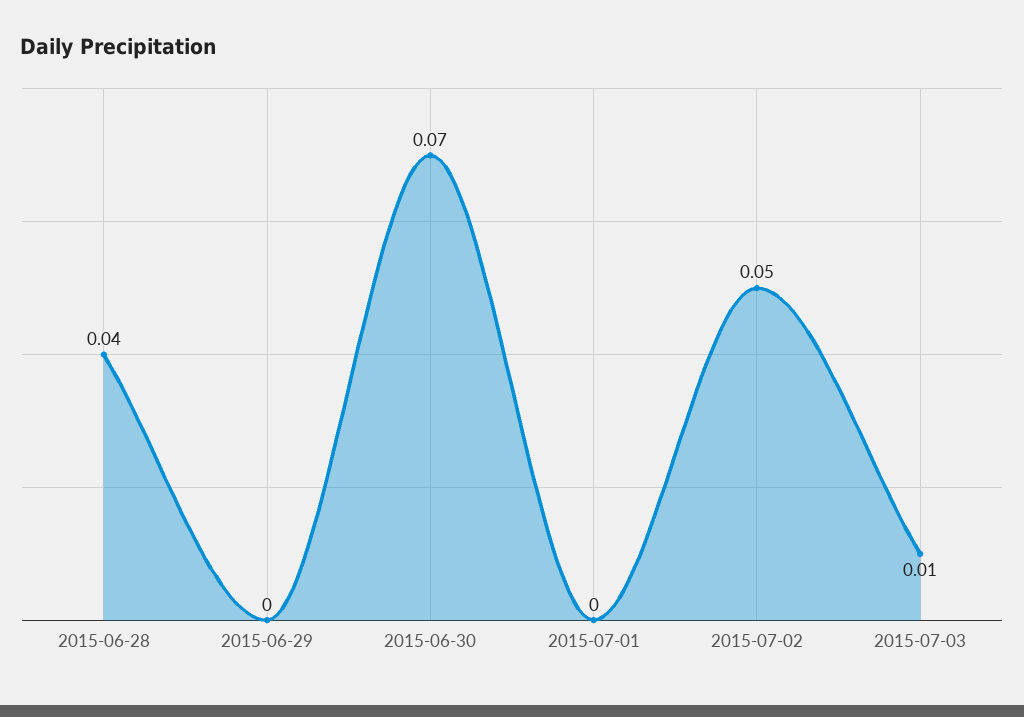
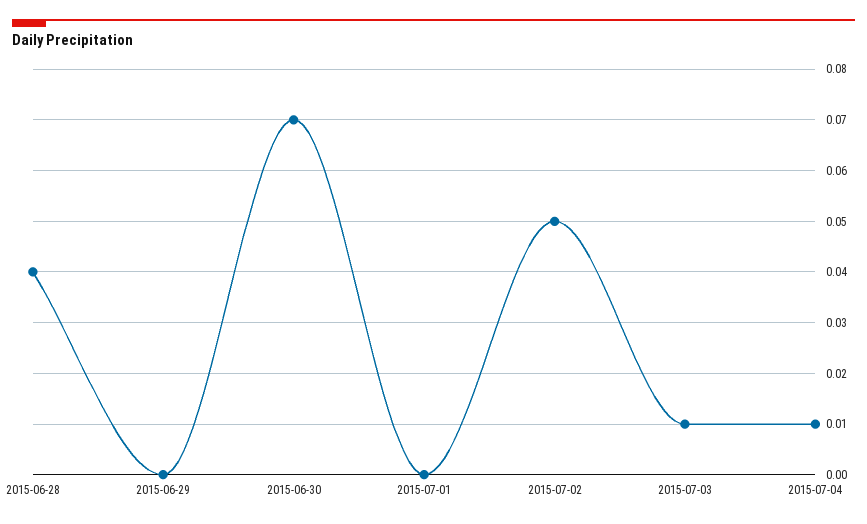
2015-07-04: none -> 0.01

